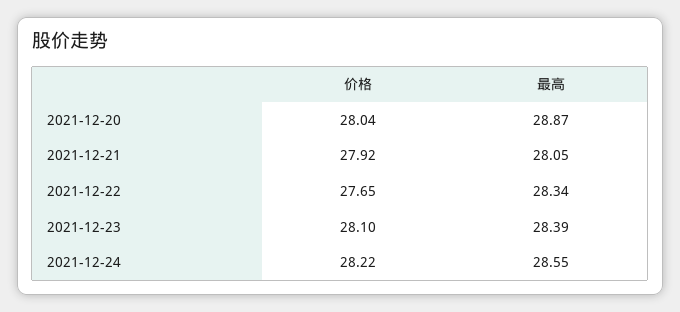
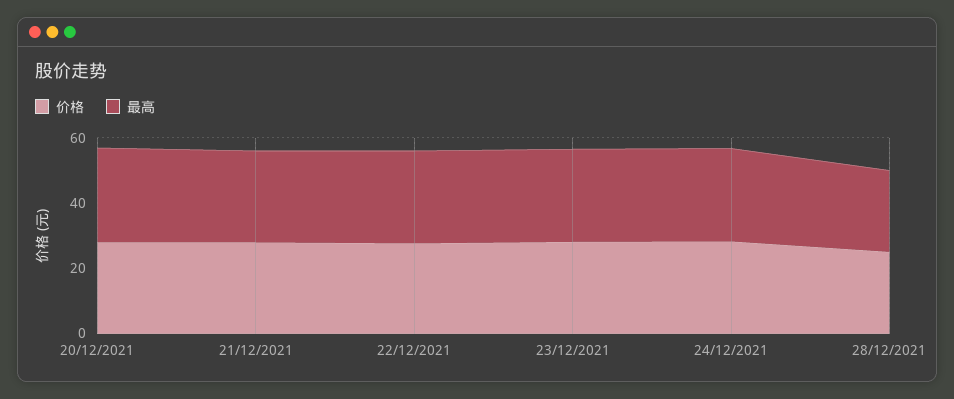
价格, 28/12/2021: none -> 25
最高, 28/12/2021: none -> 25

